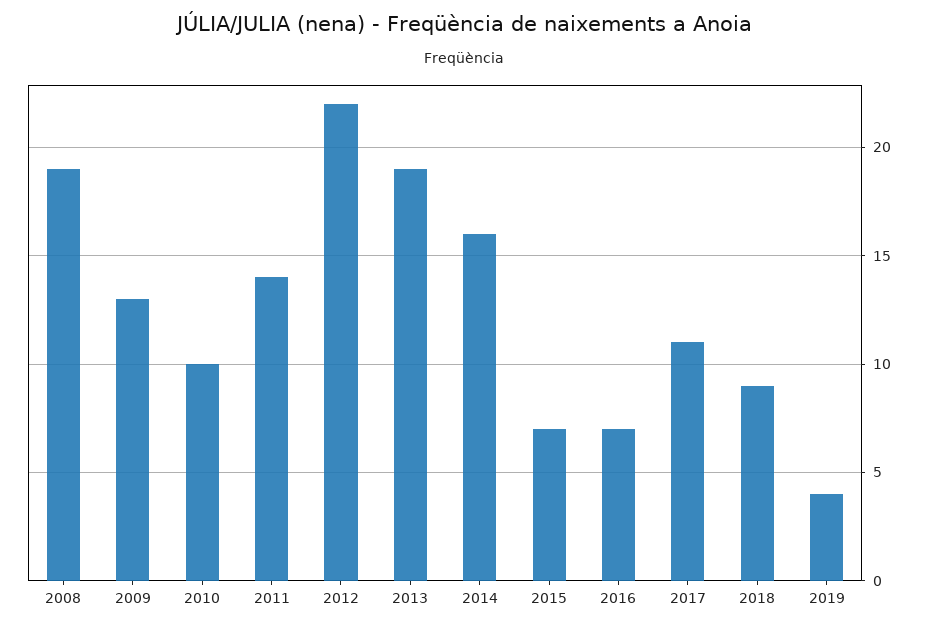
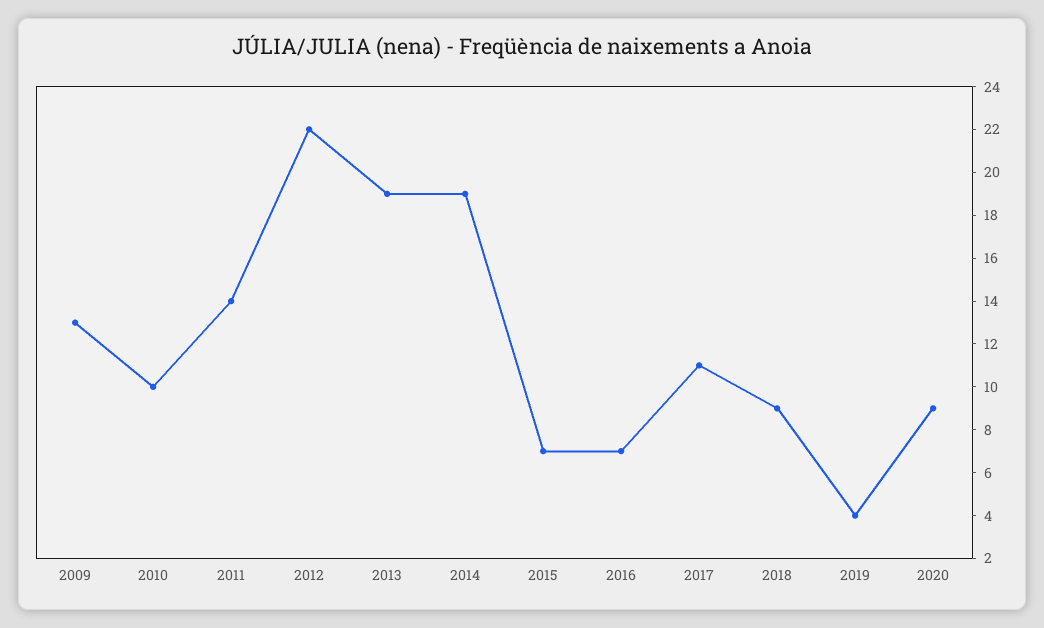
2008: 19 -> none
2014: 16 -> 19
2020: none -> 9

